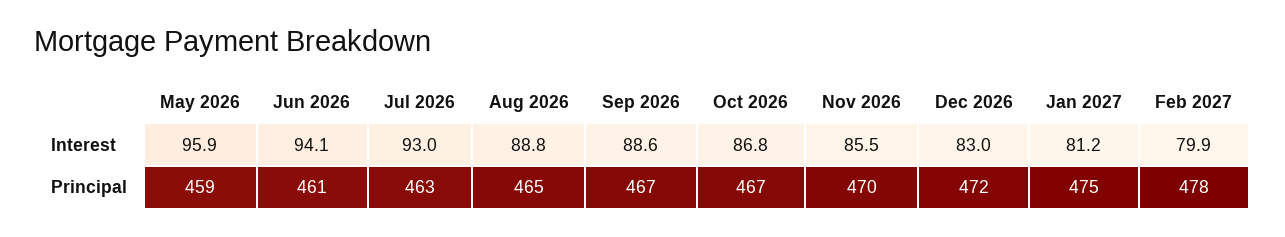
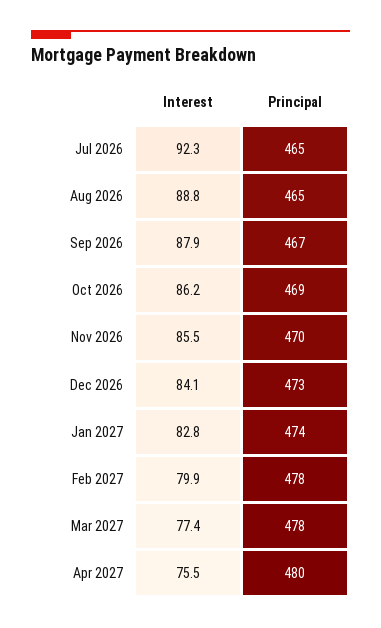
May 2026, Interest: 95.9 -> none
Jun 2026, Interest: 94.1 -> none
Jul 2026, Interest: 93 -> 92.3
Sep 2026, Interest: 88.6 -> 87.9
Oct 2026, Interest: 86.8 -> 86.2
Dec 2026, Interest: 83 -> 84.1
Jan 2027, Interest: 81.2 -> 82.8
May 2026, Principal: 459 -> none
Jun 2026, Principal: 461 -> none
Jul 2026, Principal: 463 -> 465
Oct 2026, Principal: 467 -> 469
Dec 2026, Principal: 472 -> 473
Jan 2027, Principal: 475 -> 474
Mar 2027, Interest: none -> 77.4
Mar 2027, Principal: none -> 478
Apr 2027, Interest: none -> 75.5
Apr 2027, Principal: none -> 480

